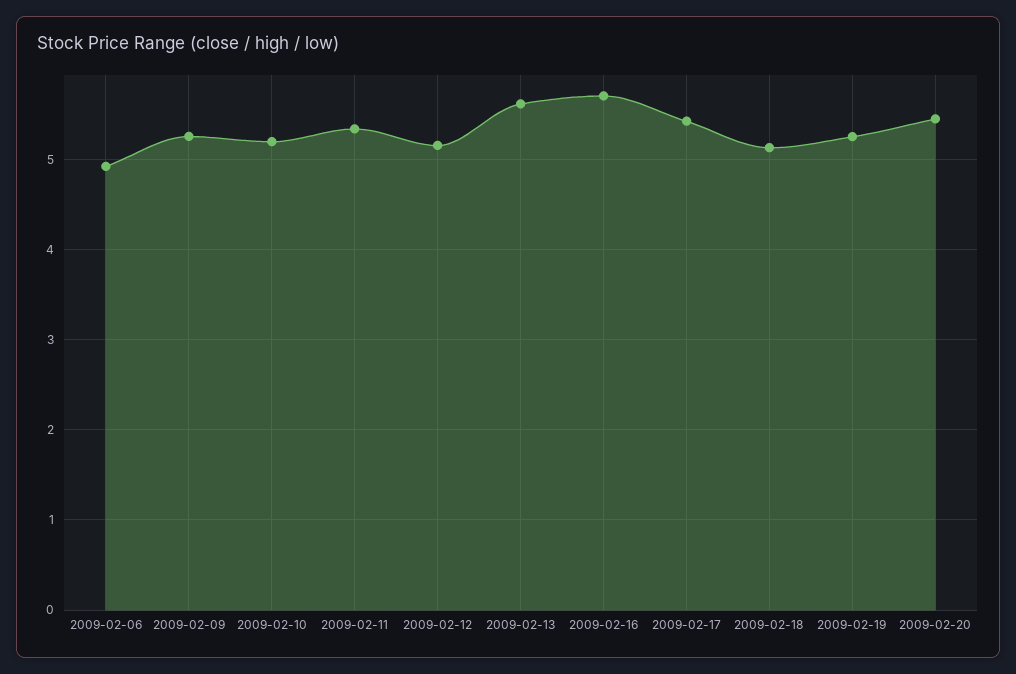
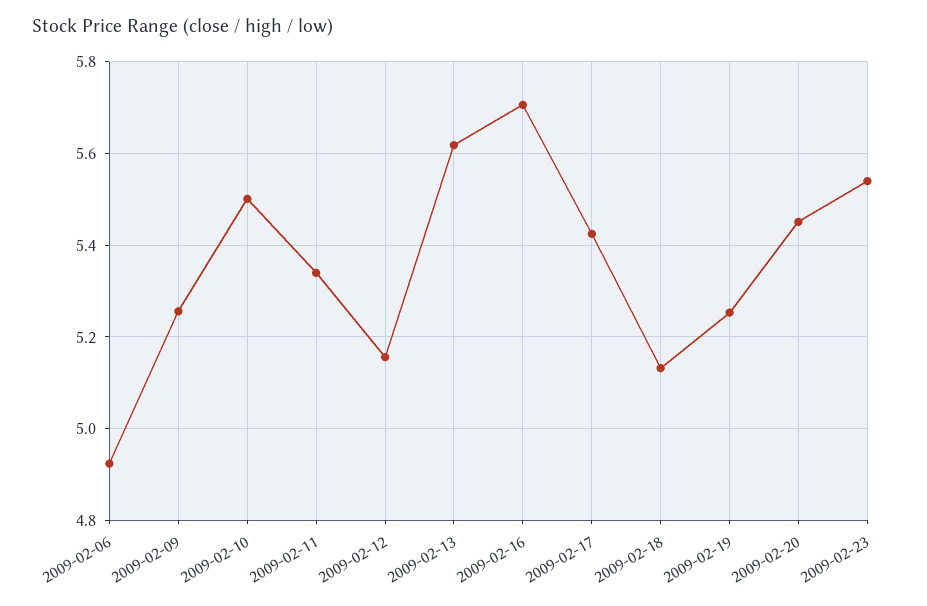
2009-02-10: 5.2 -> 5.5
2009-02-23: none -> 5.54

